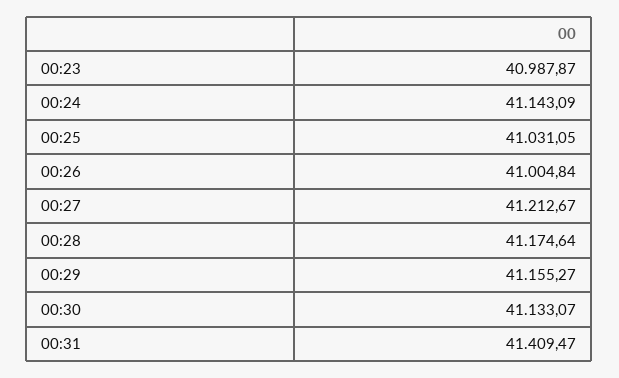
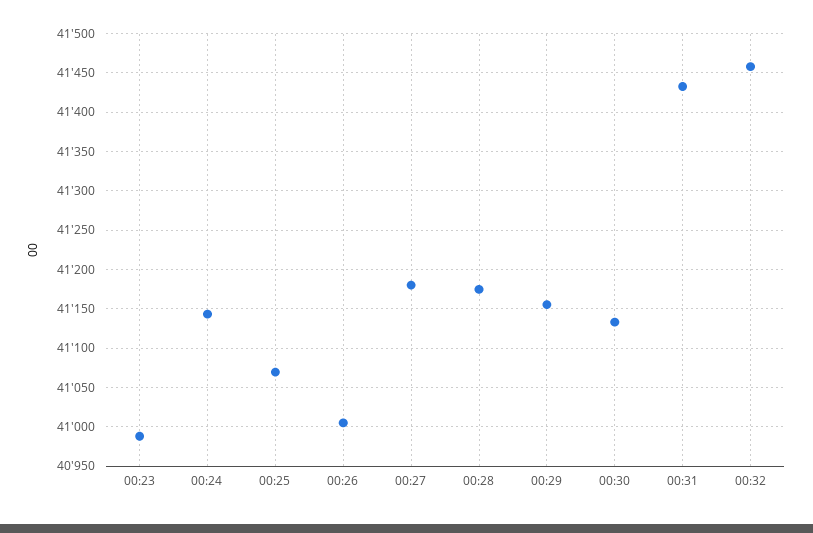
00:25: 41031.05 -> 41070
00:27: 41212.67 -> 41180
00:31: 41409.47 -> 41430
00:32: none -> 41460

